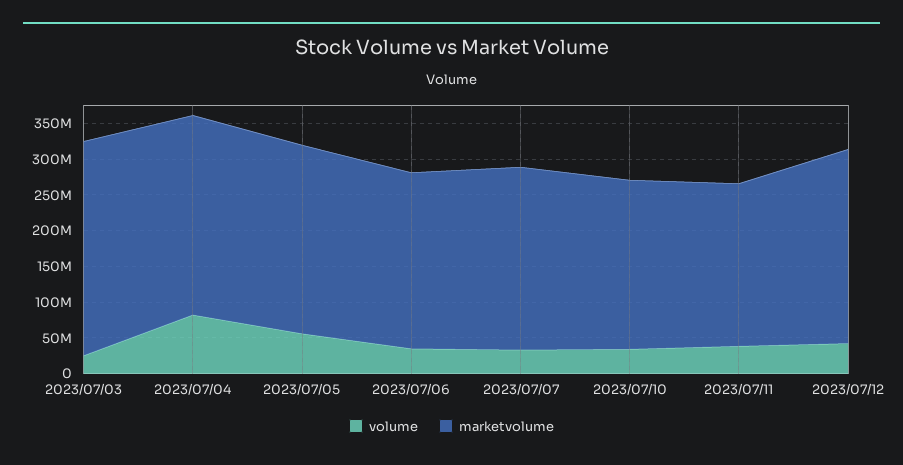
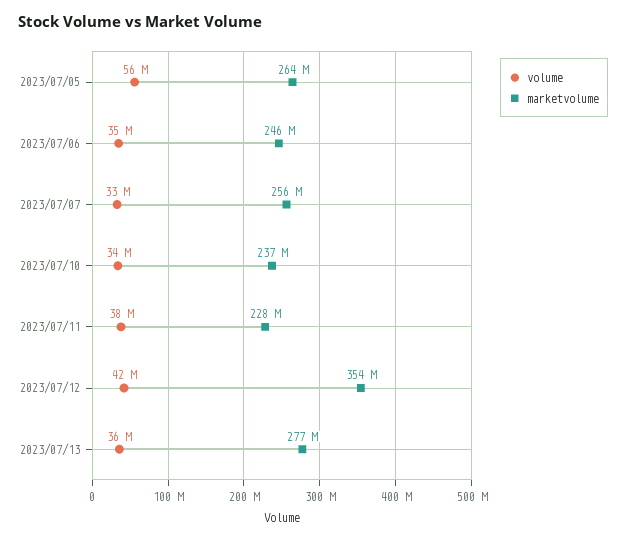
volume, 2023/07/03: 25000000 -> none
marketvolume, 2023/07/03: 300000000 -> none
volume, 2023/07/04: 75000000 -> none
marketvolume, 2023/07/04: 275000000 -> none
marketvolume, 2023/07/12: 275000000 -> 354000000
volume, 2023/07/13: none -> 36000000
marketvolume, 2023/07/13: none -> 277000000

